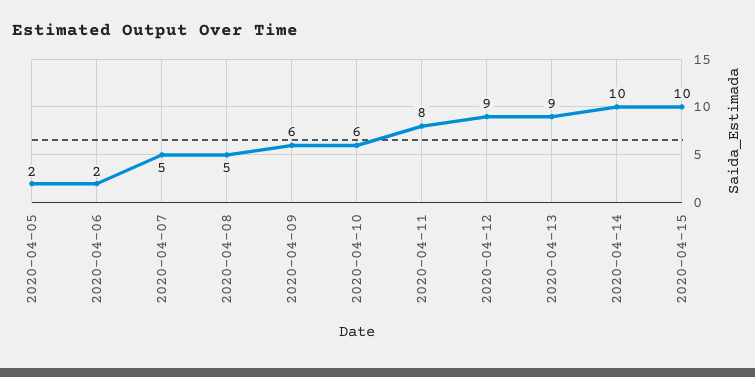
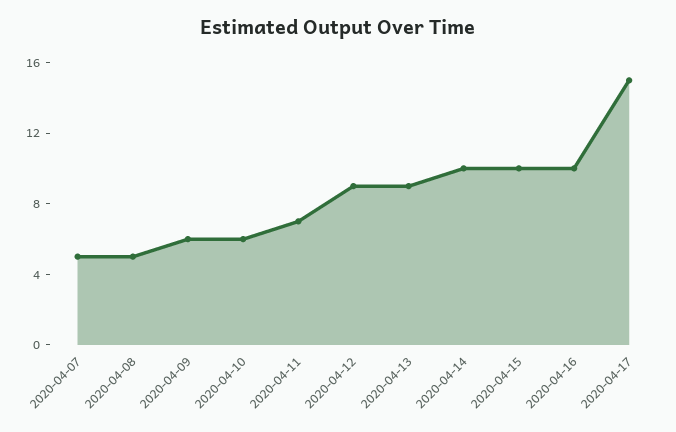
2020-04-05: 2 -> none
2020-04-06: 2 -> none
2020-04-11: 8 -> 7
2020-04-16: none -> 10
2020-04-17: none -> 15

